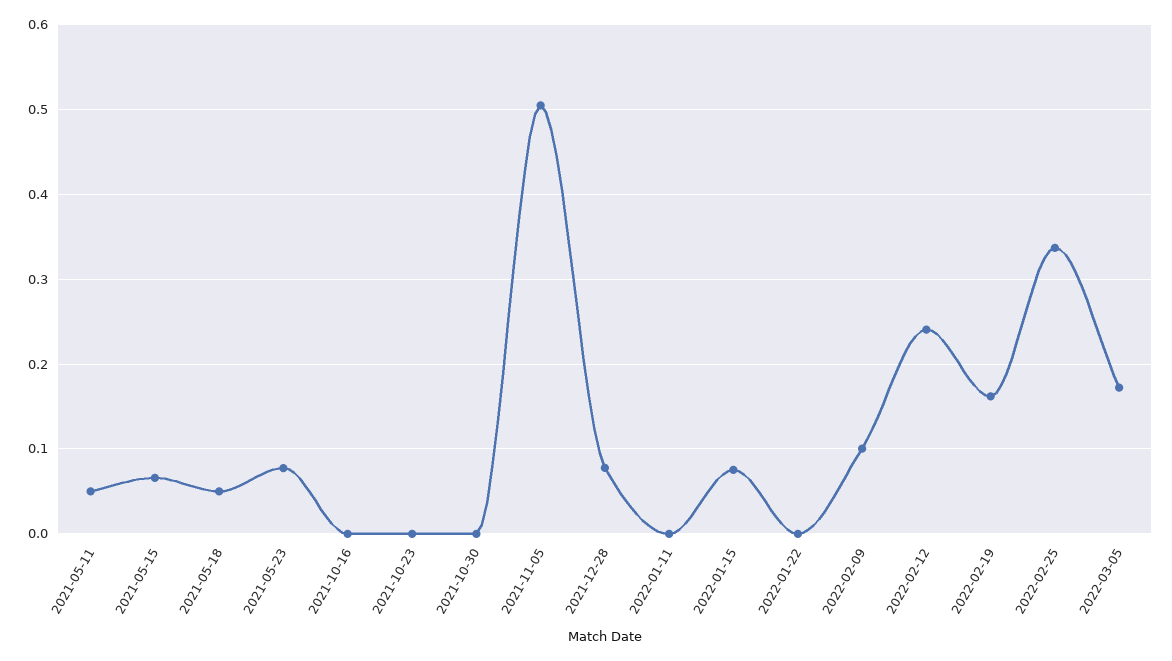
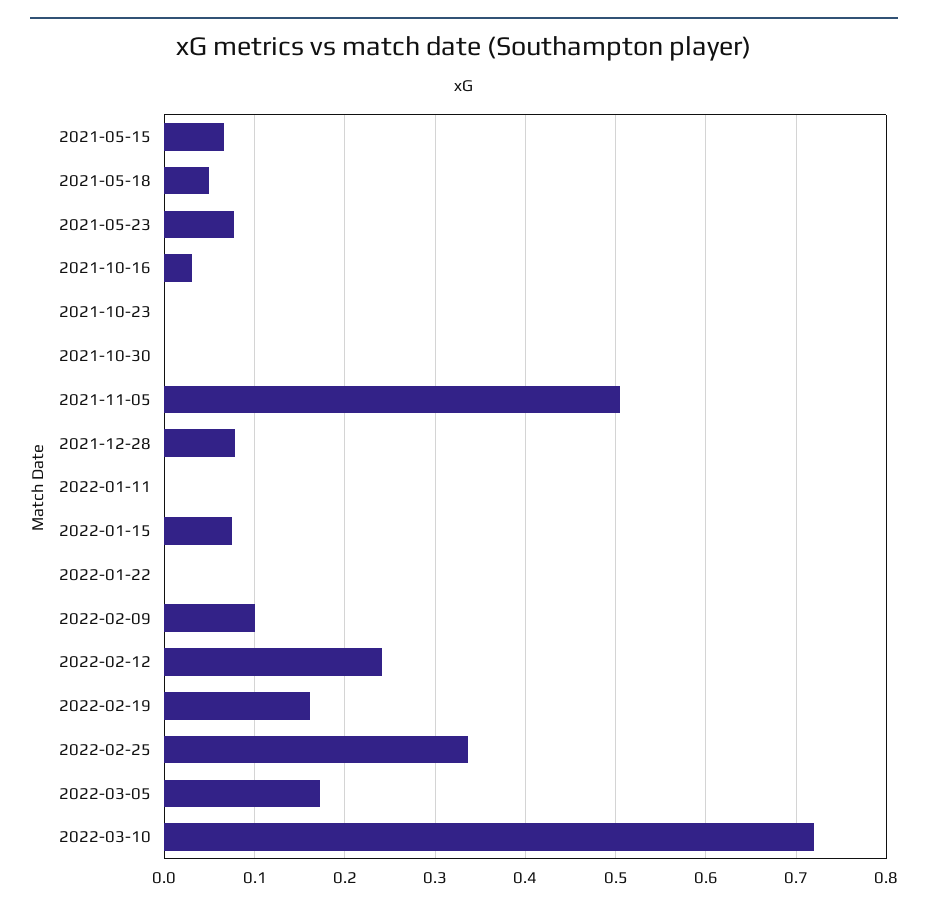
2021-05-11: 0.05 -> none
2021-10-16: 0 -> 0.03
2022-03-10: none -> 0.72

